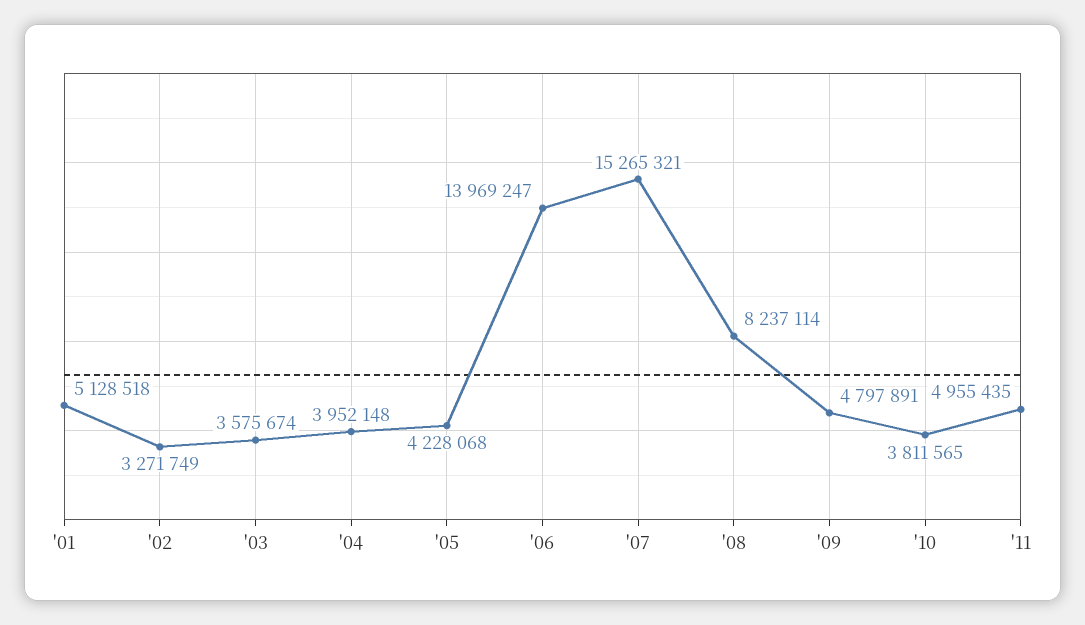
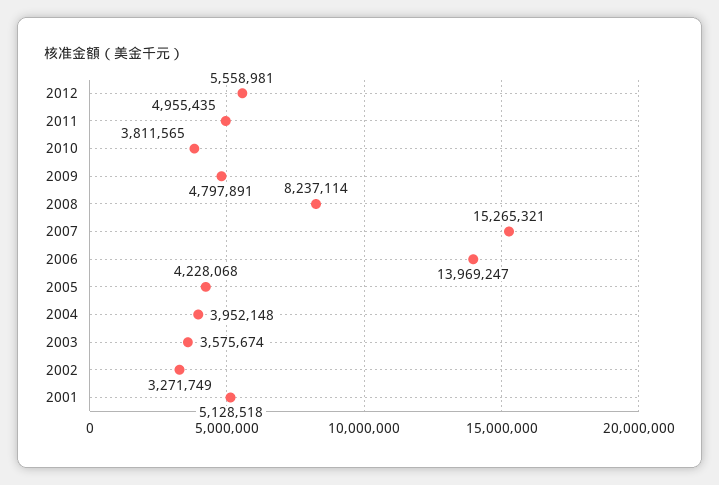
2012: none -> 5558981

